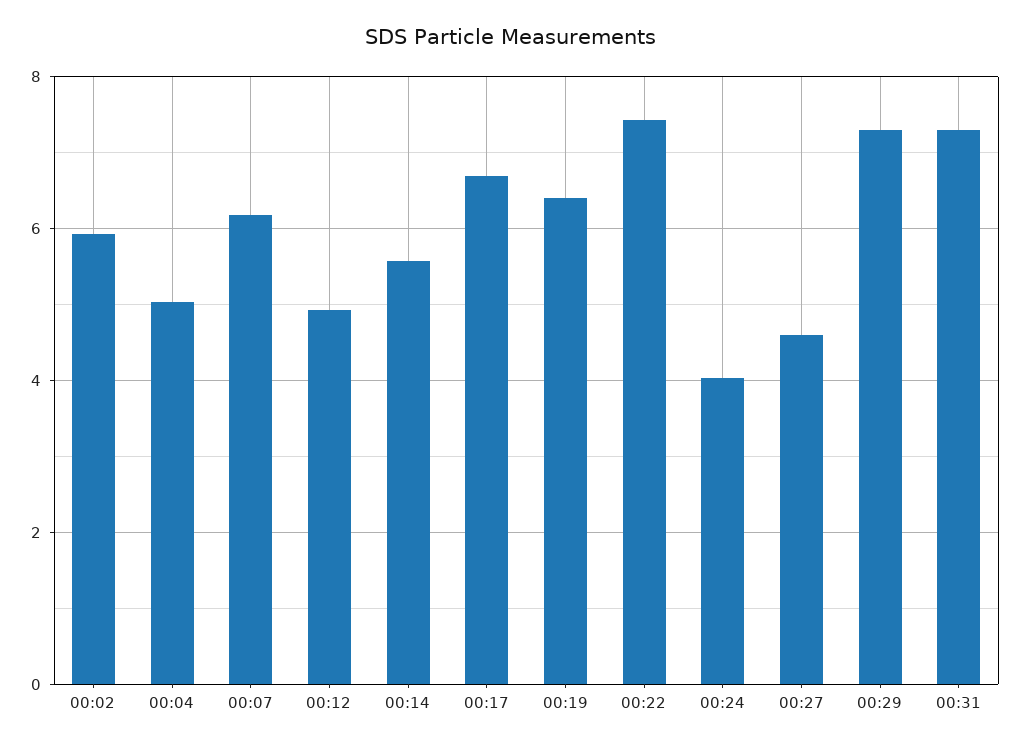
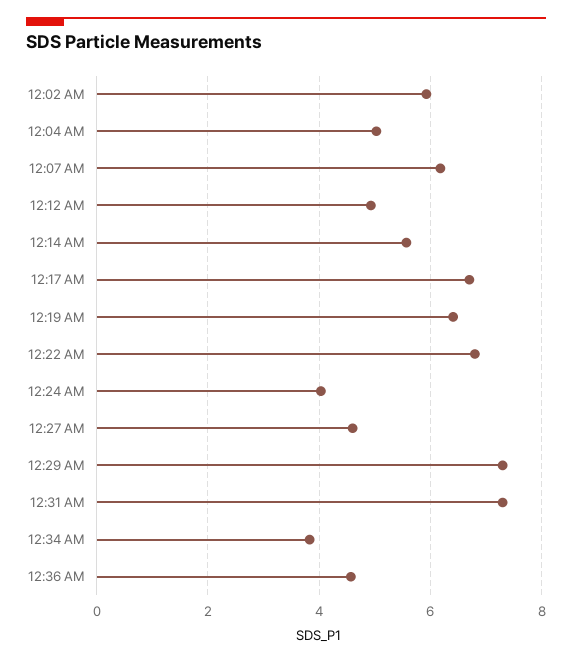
00:22: 7.4 -> 6.8
12:34 AM: none -> 3.8
12:36 AM: none -> 4.6

